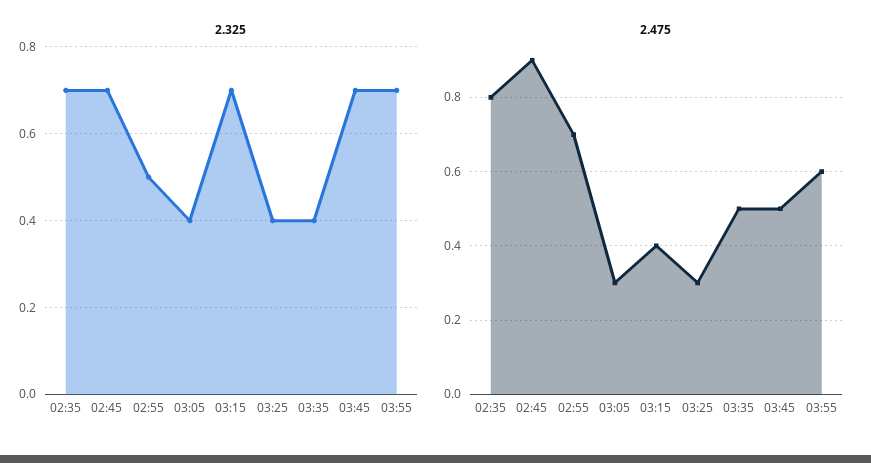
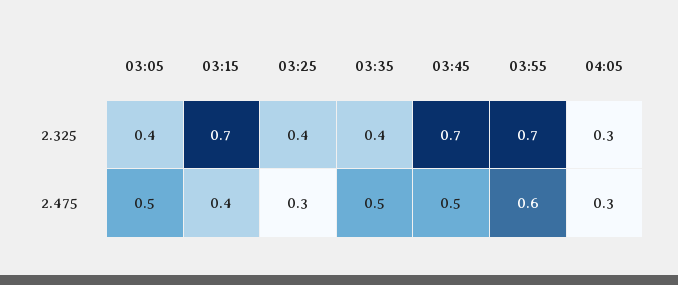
2.325, 02:35: 0.7 -> none
2.325, 02:45: 0.7 -> none
2.325, 02:55: 0.5 -> none
2.475, 02:35: 0.8 -> none
2.475, 02:45: 0.9 -> none
2.475, 02:55: 0.7 -> none
2.475, 03:05: 0.3 -> 0.5
2.325, 04:05: none -> 0.3
2.475, 04:05: none -> 0.3

